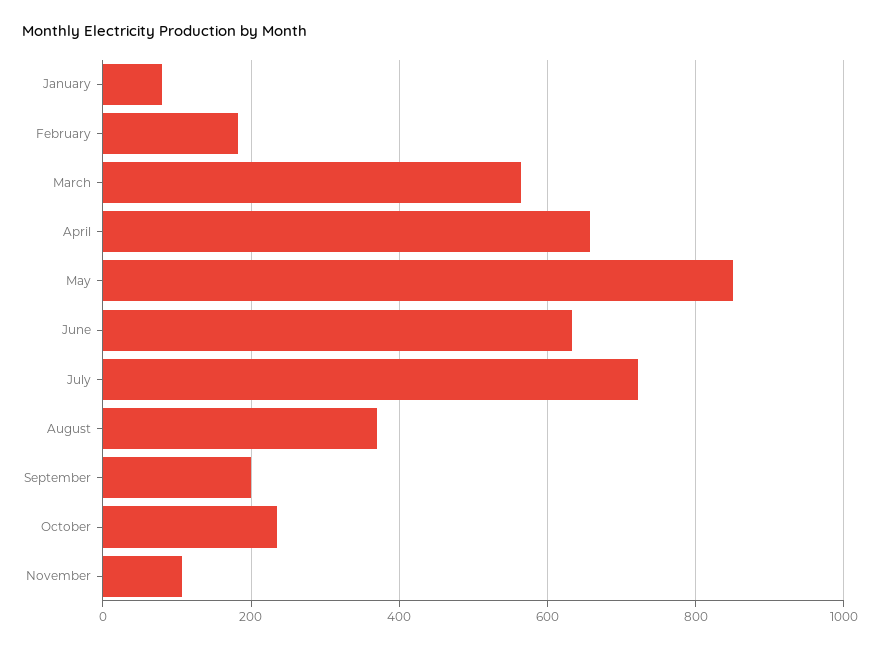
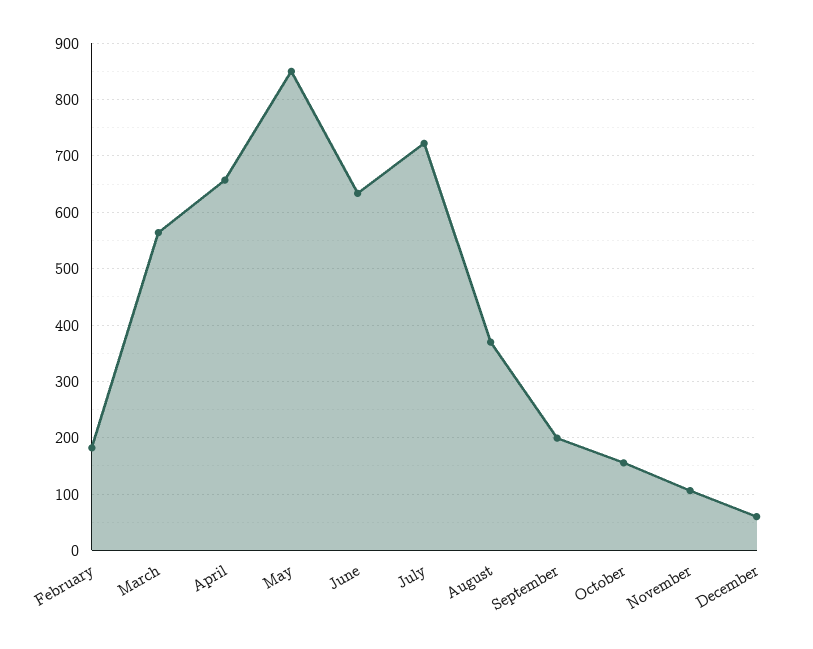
January: 80 -> none
October: 240 -> 160
December: none -> 60

